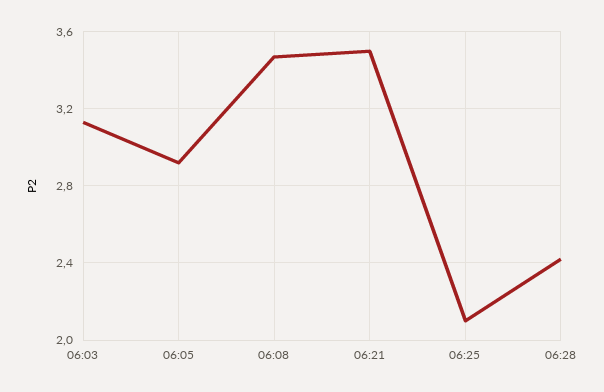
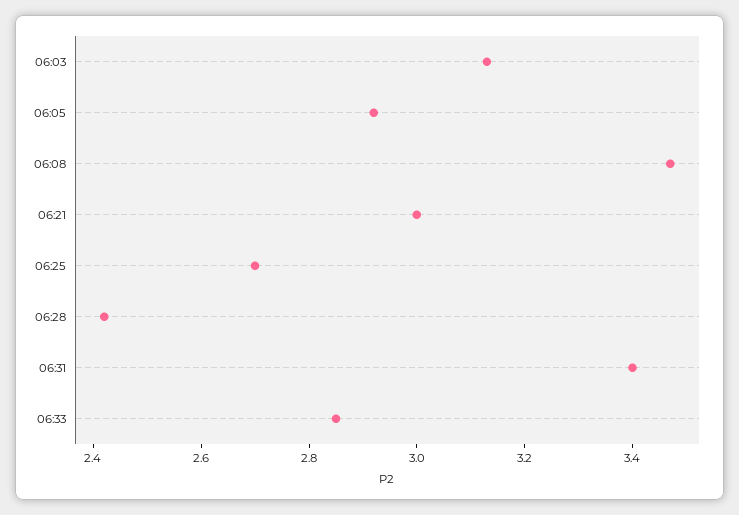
06:21: 3.5 -> 3
06:25: 2.1 -> 2.7
06:31: none -> 3.4
06:33: none -> 2.85

